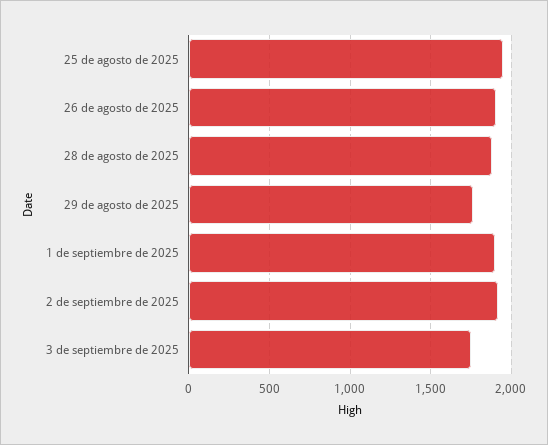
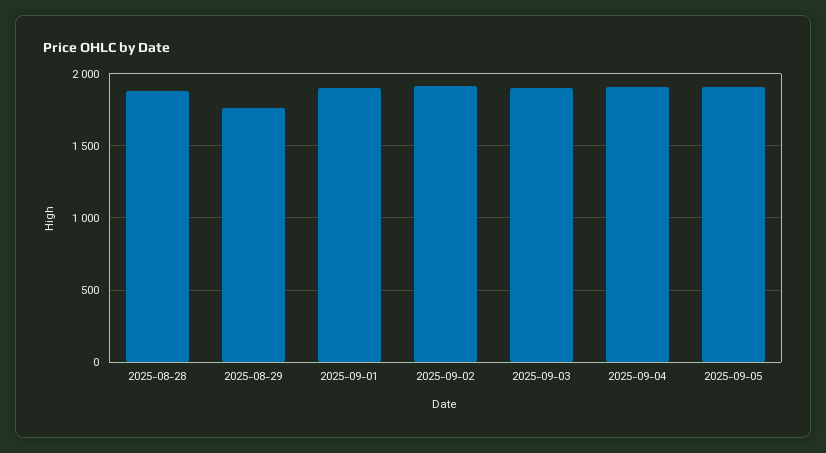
25 de agosto de 2025: 1950 -> none
26 de agosto de 2025: 1900 -> none
3 de septiembre de 2025: 1750 -> 1900
2025-09-04: none -> 1900
2025-09-05: none -> 1900

